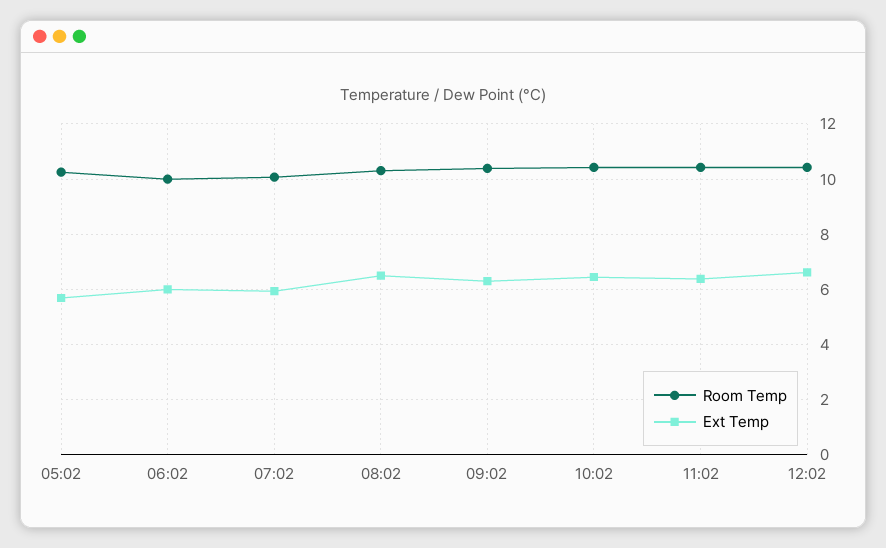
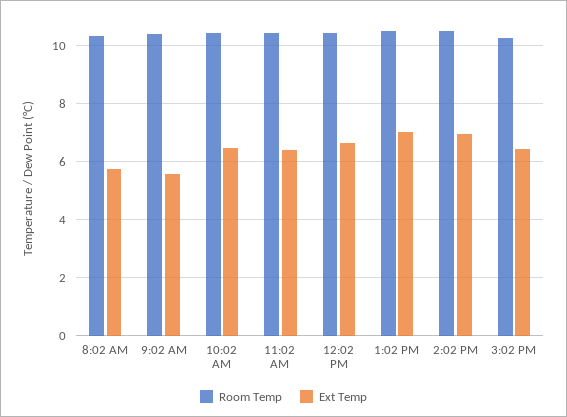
Room Temp, 05:02: 10.25 -> none
Ext Temp, 05:02: 5.75 -> none
Room Temp, 06:02: 10 -> none
Ext Temp, 06:02: 6 -> none
Room Temp, 07:02: 10 -> none
Ext Temp, 07:02: 6 -> none
Ext Temp, 08:02: 6.5 -> 5.75
Ext Temp, 09:02: 6.25 -> 5.5
Room Temp, 1:02 PM: none -> 10.5
Ext Temp, 1:02 PM: none -> 7
Room Temp, 2:02 PM: none -> 10.5
Ext Temp, 2:02 PM: none -> 7
Room Temp, 3:02 PM: none -> 10.25
Ext Temp, 3:02 PM: none -> 6.5

